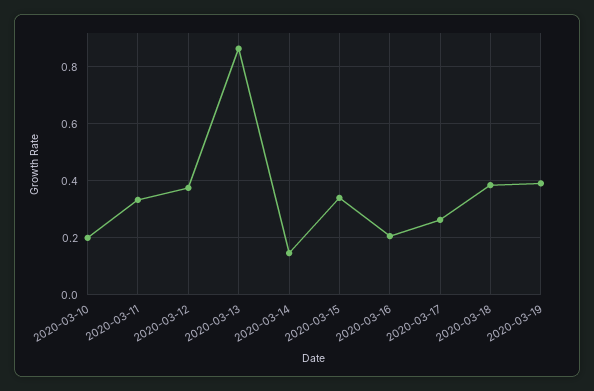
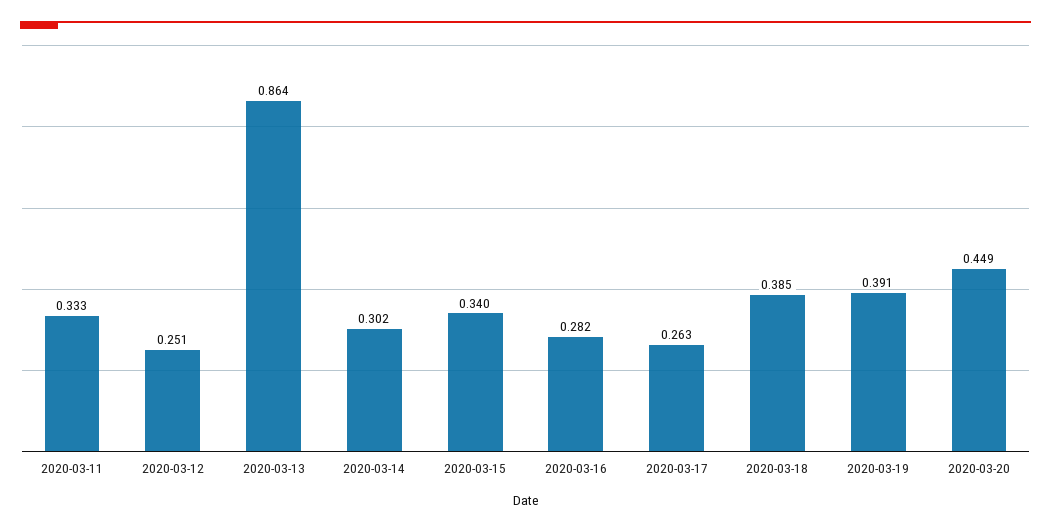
2020-03-10: 0.2 -> none
2020-03-12: 0.375 -> 0.251
2020-03-14: 0.15 -> 0.302
2020-03-16: 0.2 -> 0.282
2020-03-20: none -> 0.449

